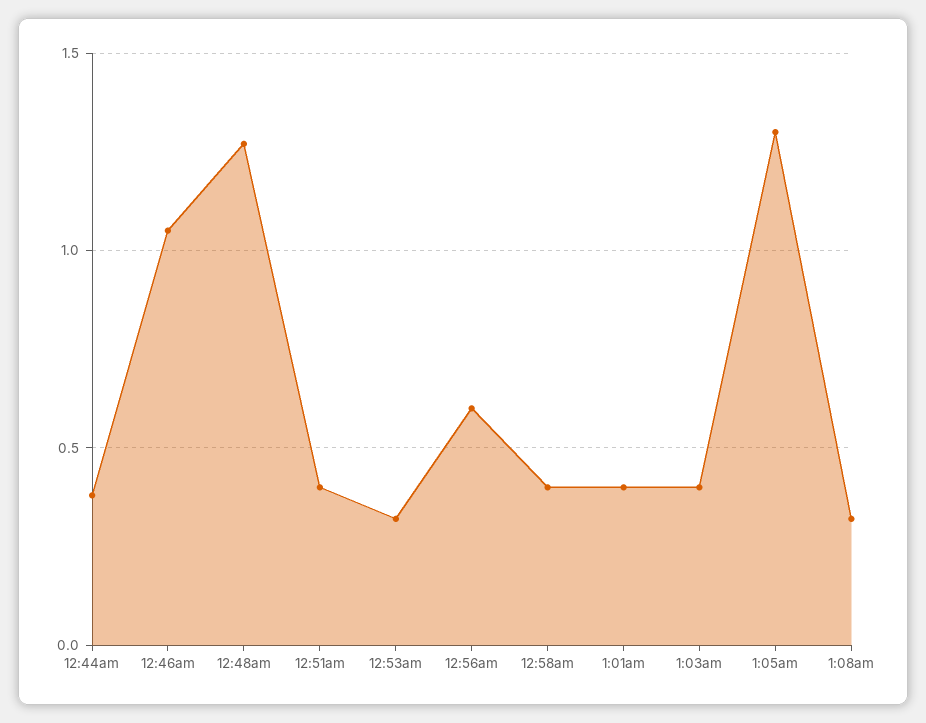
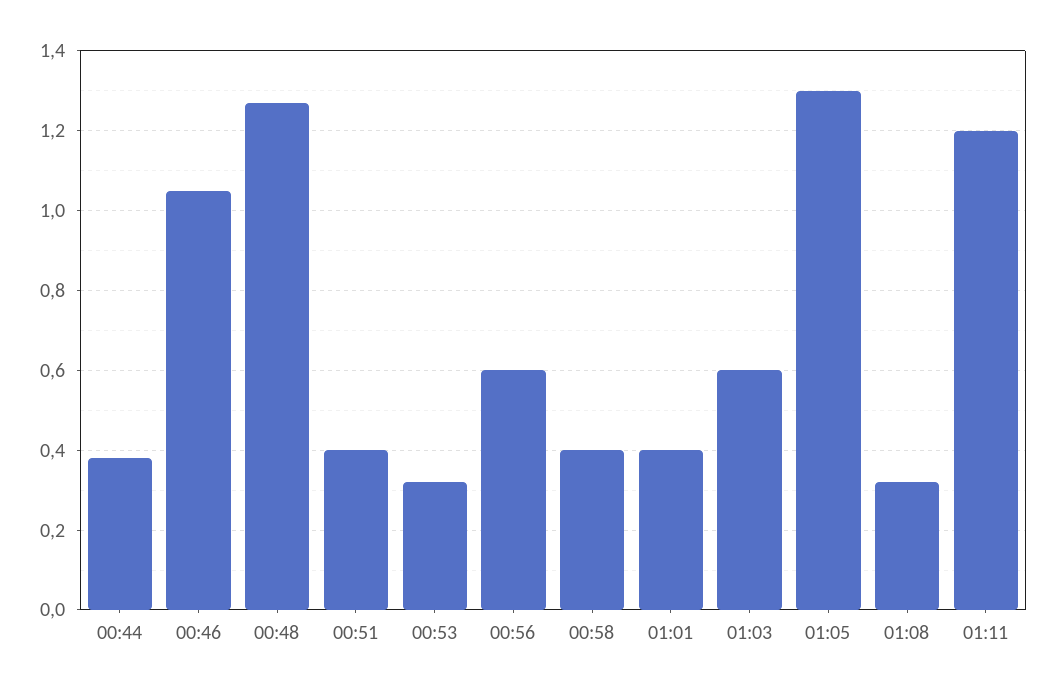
1:03am: 0.4 -> 0.6
01:11: none -> 1.2

